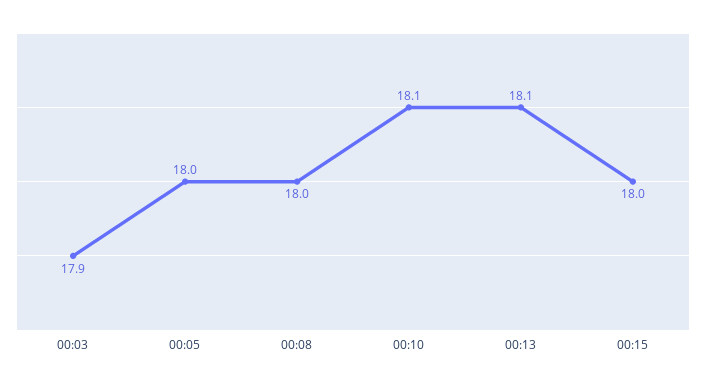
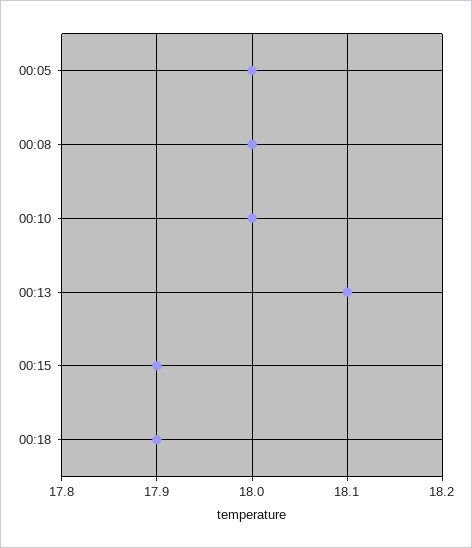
00:03: 17.9 -> none
00:10: 18.1 -> 18
00:15: 18 -> 17.9
00:18: none -> 17.9

